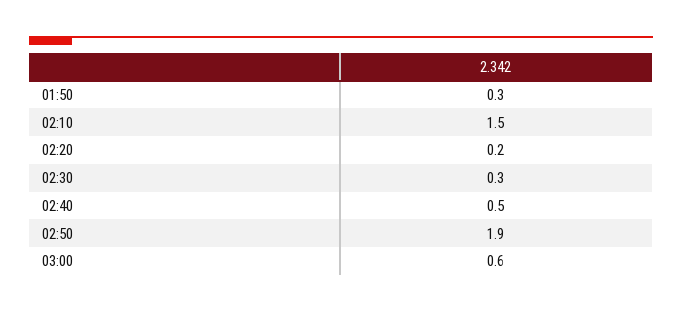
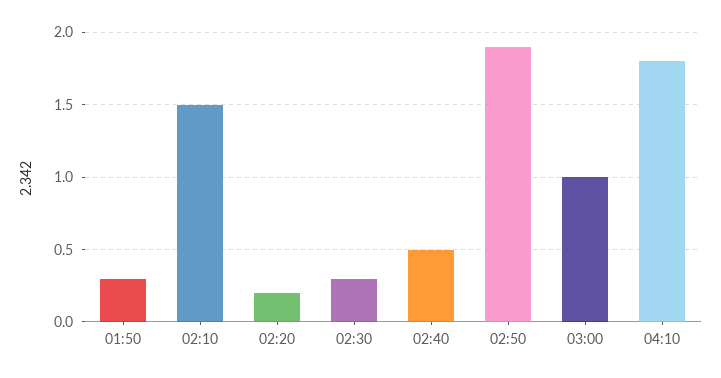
03:00: 0.6 -> 1
04:10: none -> 1.8

